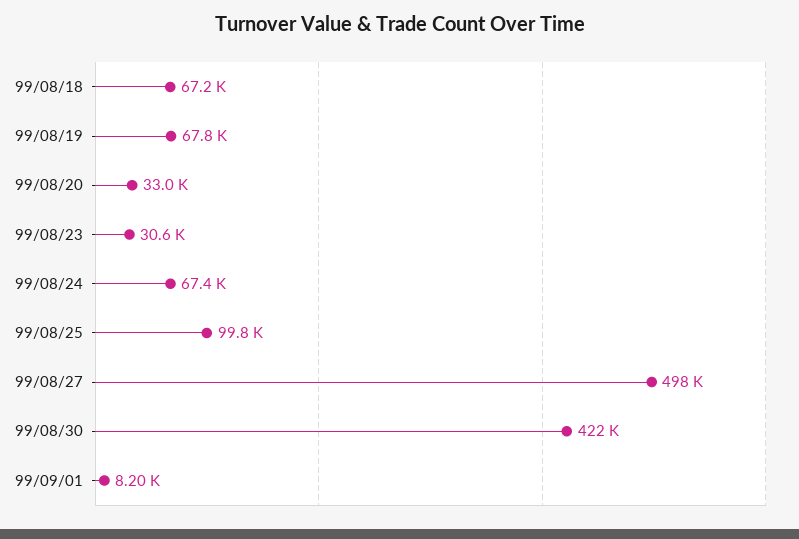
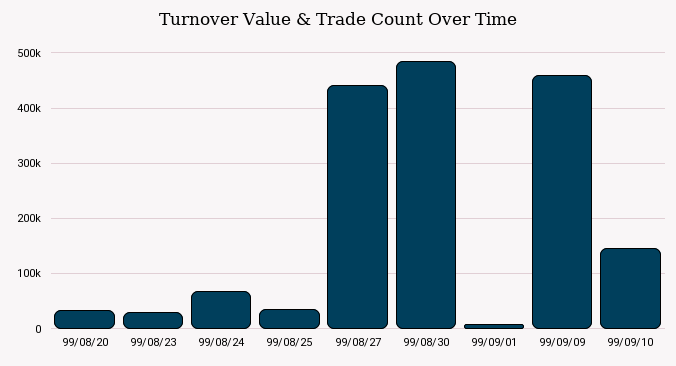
99/08/18: 67200 -> none
99/08/19: 67800 -> none
99/08/25: 99800 -> 40000
99/08/27: 498000 -> 440000
99/08/30: 422000 -> 480000
99/09/09: none -> 460000
99/09/10: none -> 140000

